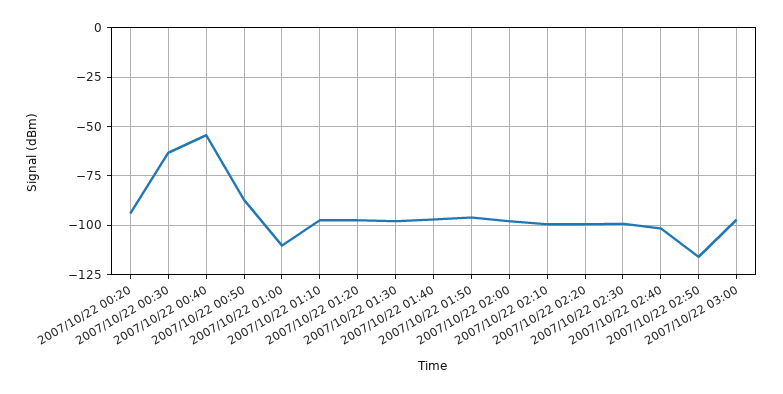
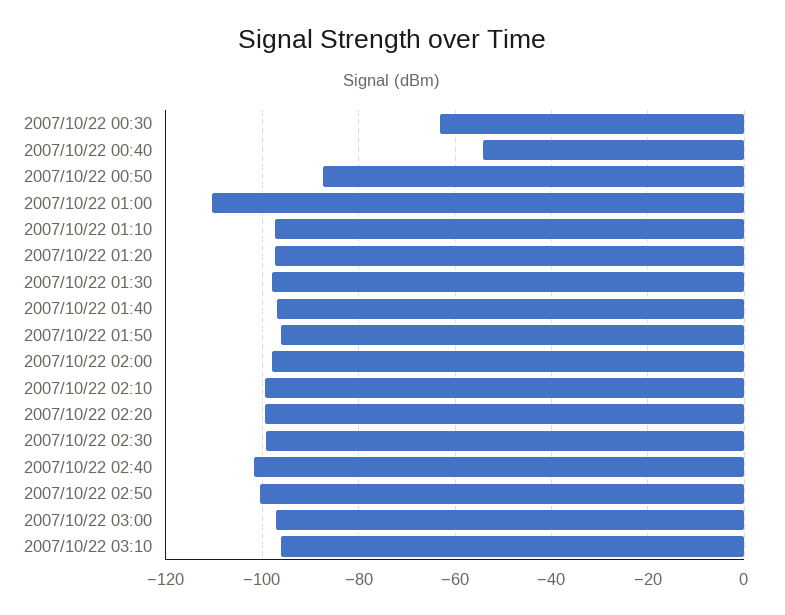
2007/10/22 00:20: -95 -> none
2007/10/22 02:50: -115 -> -100
2007/10/22 03:10: none -> -96

